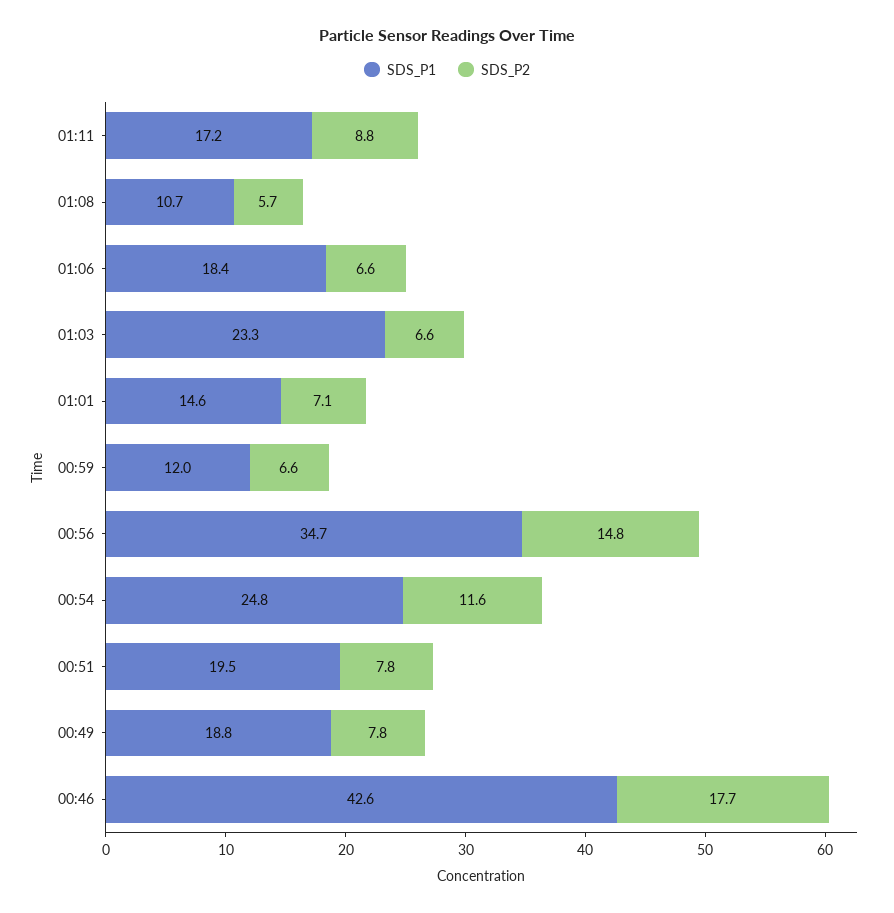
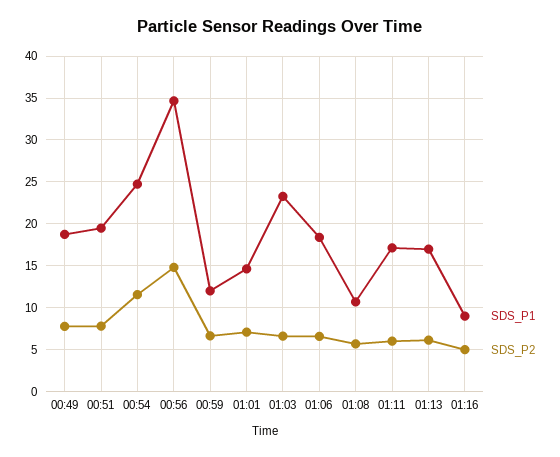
SDS_P2, 01:11: 8.8 -> 6
SDS_P1, 00:46: 42.6 -> none
SDS_P2, 00:46: 17.7 -> none
SDS_P1, 01:13: none -> 17
SDS_P2, 01:13: none -> 6
SDS_P1, 01:16: none -> 9
SDS_P2, 01:16: none -> 5

